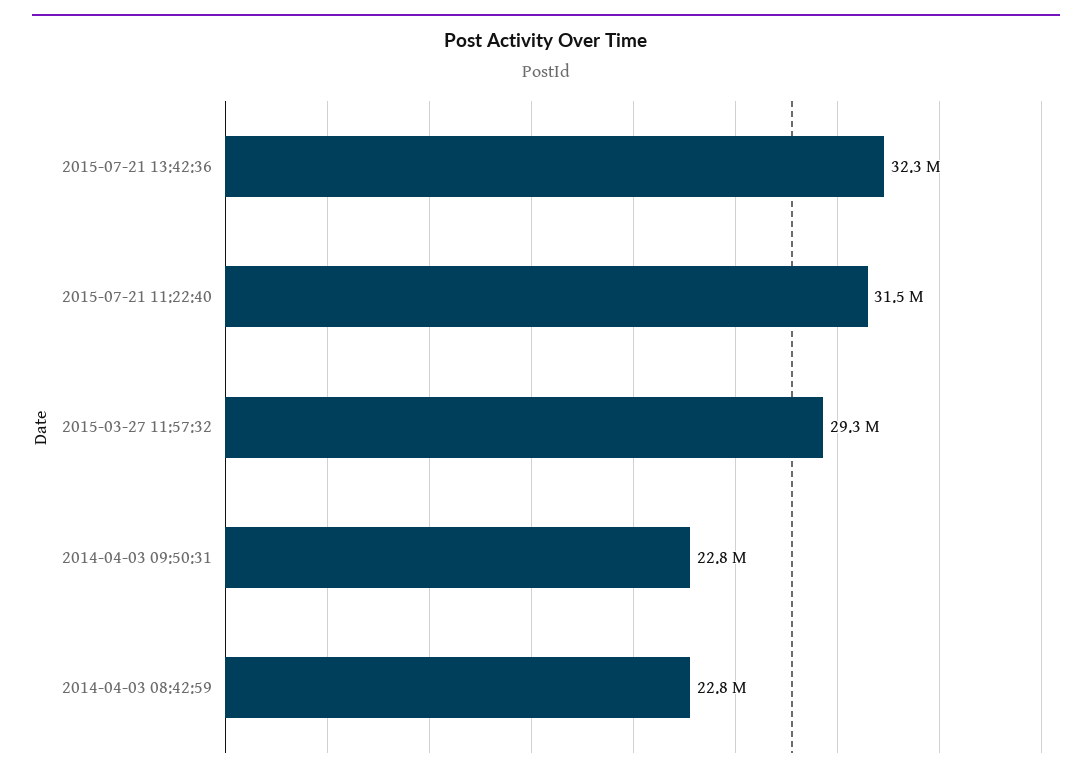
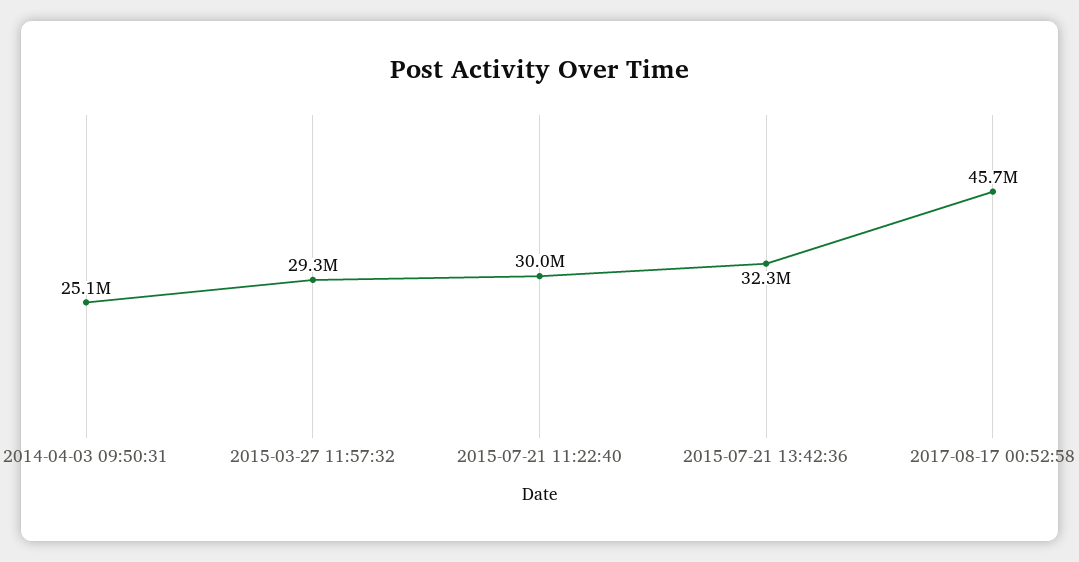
2015-07-21 11:22:40: 31500000 -> 30000000
2014-04-03 09:50:31: 22800000 -> 25100000
2014-04-03 08:42:59: 22800000 -> none
2017-08-17 00:52:58: none -> 45700000

